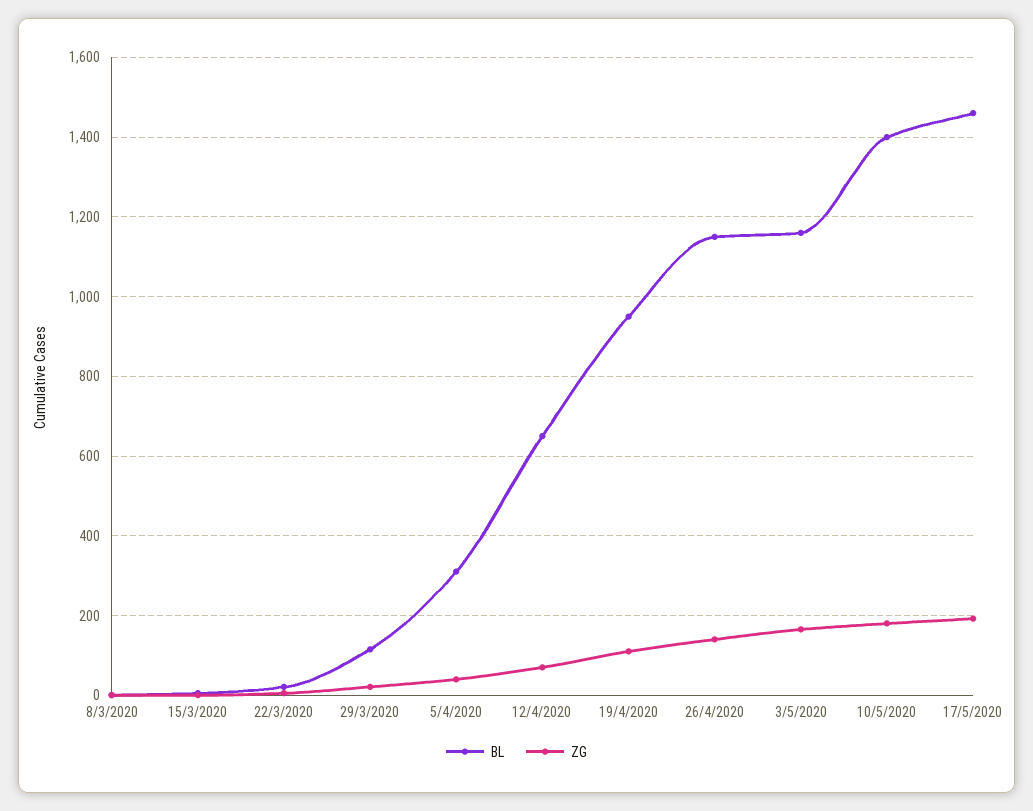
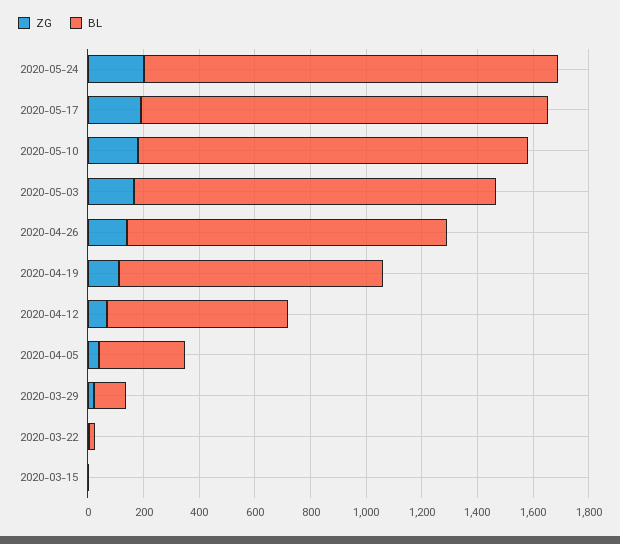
BL, 8/3/2020: 0 -> none
ZG, 8/3/2020: 0 -> none
BL, 3/5/2020: 1160 -> 1300
ZG, 2020-05-24: none -> 200
BL, 2020-05-24: none -> 1500

